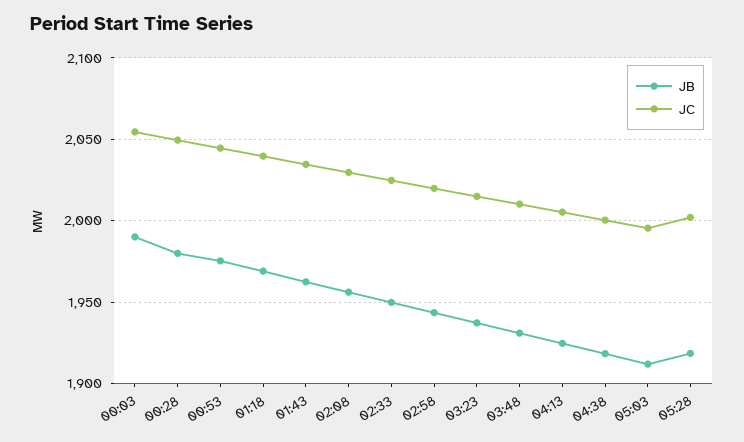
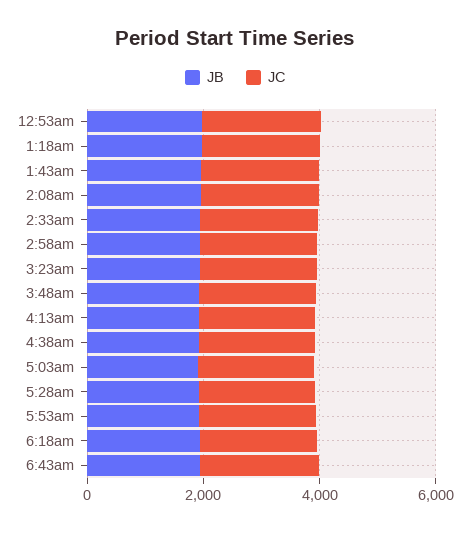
JB, 00:03: 1990 -> none
JC, 00:03: 2055 -> none
JB, 00:28: 1980 -> none
JC, 00:28: 2050 -> none
JB, 5:53am: none -> 2000
JC, 5:53am: none -> 2000
JB, 6:18am: none -> 2000
JC, 6:18am: none -> 2000
JB, 6:43am: none -> 2000
JC, 6:43am: none -> 2000

